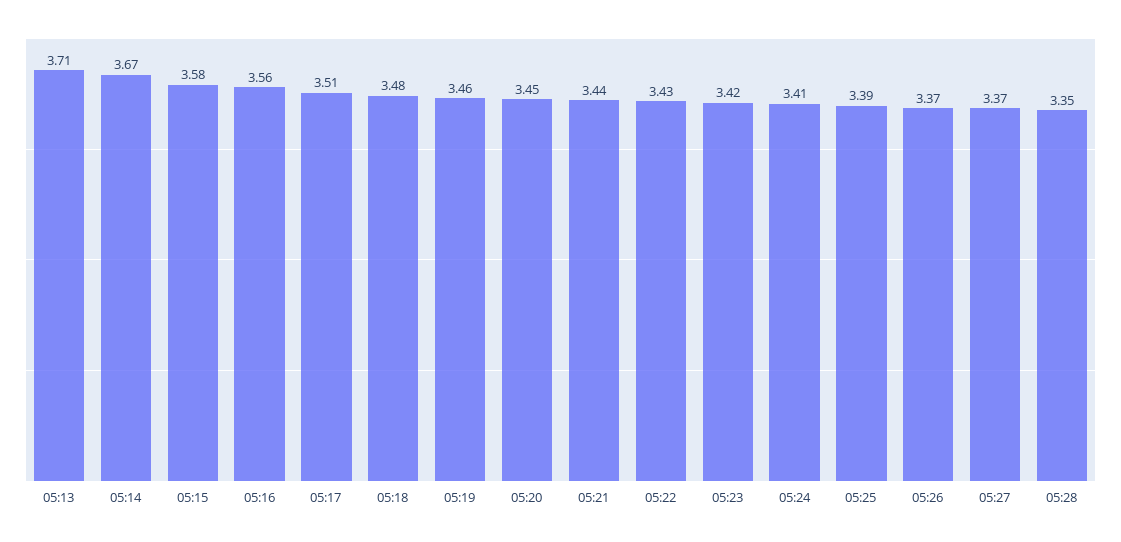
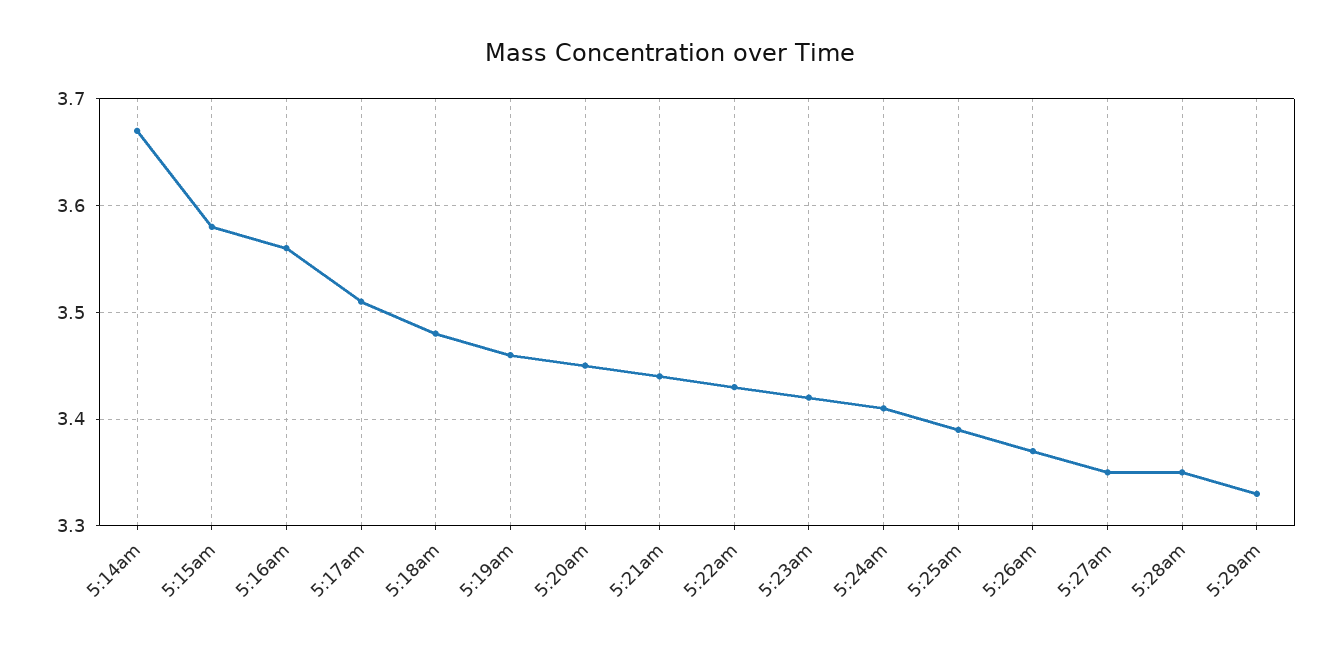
05:13: 3.71 -> none
05:27: 3.37 -> 3.35
5:29am: none -> 3.33

